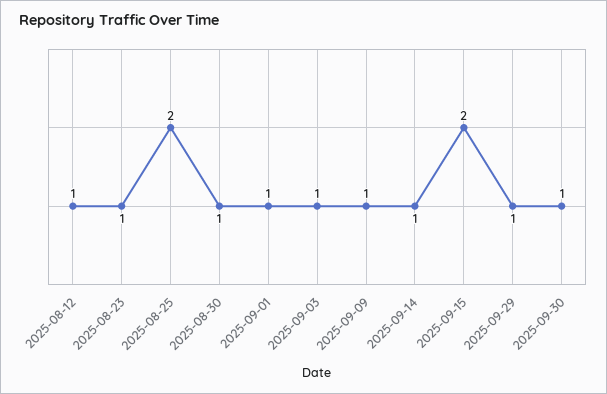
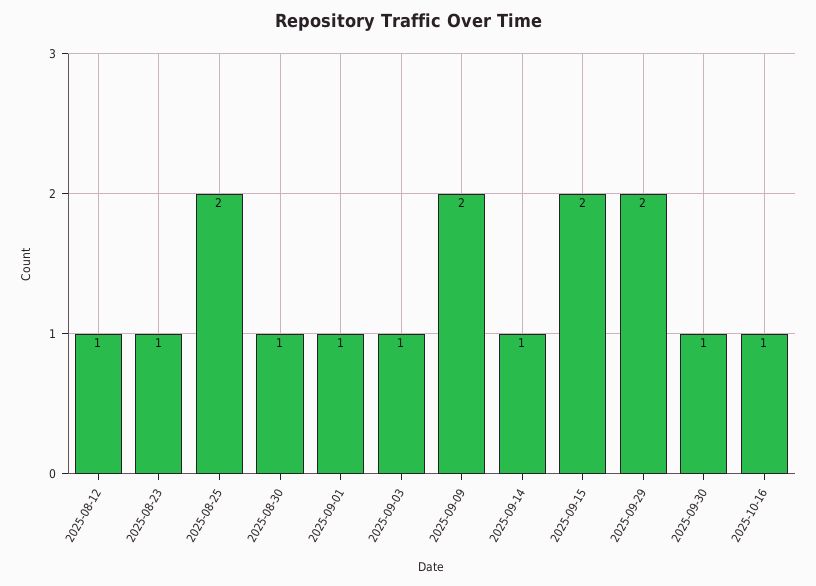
2025-09-09: 1 -> 2
2025-09-29: 1 -> 2
2025-10-16: none -> 1

